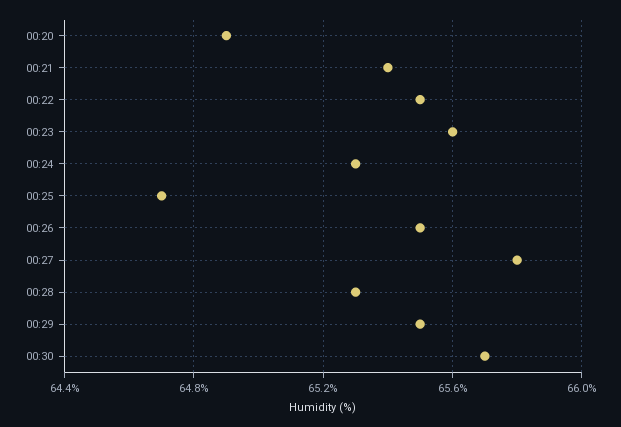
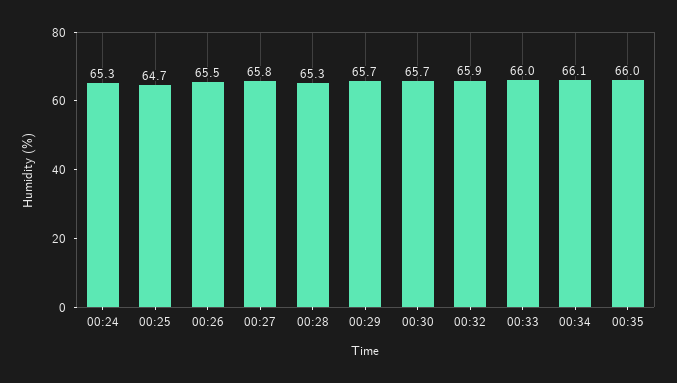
00:20: 64.9 -> none
00:21: 65.4 -> none
00:22: 65.5 -> none
00:23: 65.6 -> none
00:29: 65.5 -> 65.7
00:32: none -> 65.9
00:33: none -> 66
00:34: none -> 66.1
00:35: none -> 66

